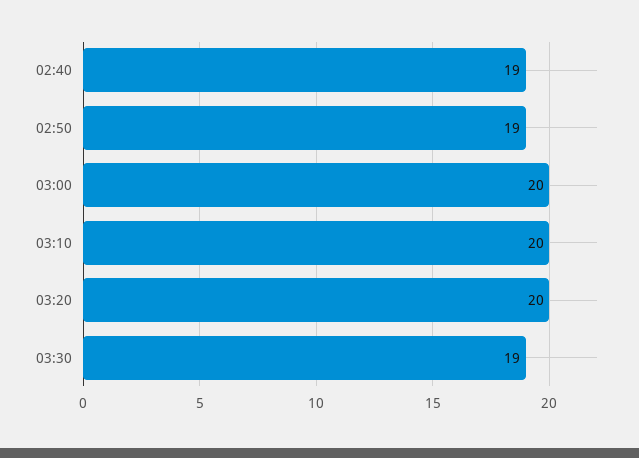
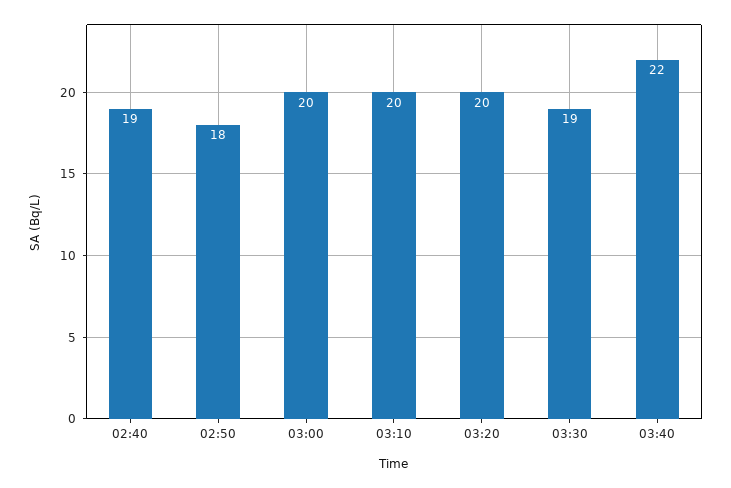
02:50: 19 -> 18
03:40: none -> 22

